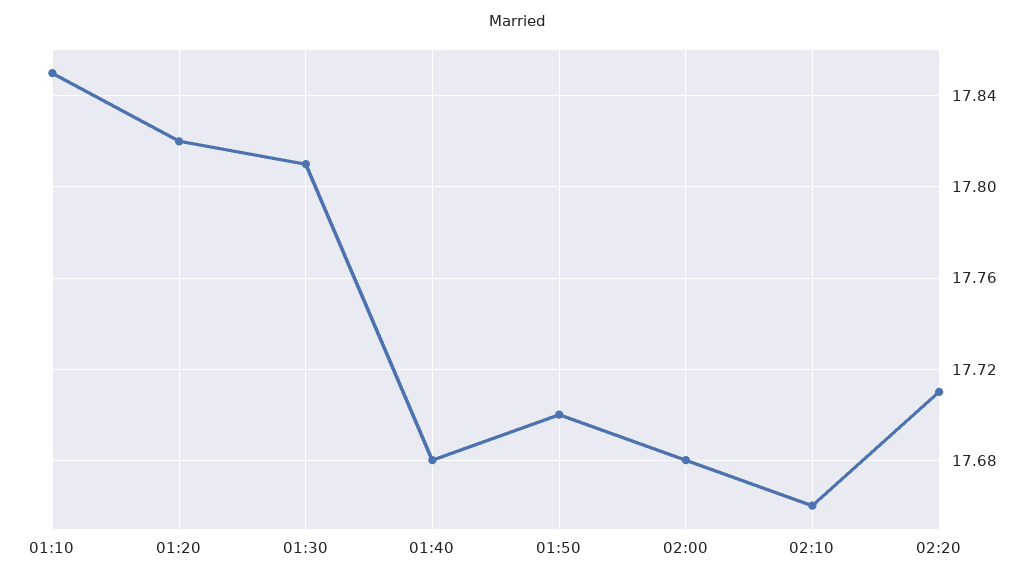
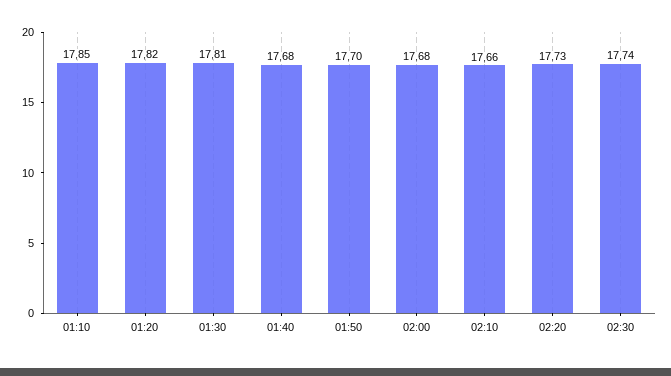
02:20: 17.71 -> 17.73
02:30: none -> 17.74

